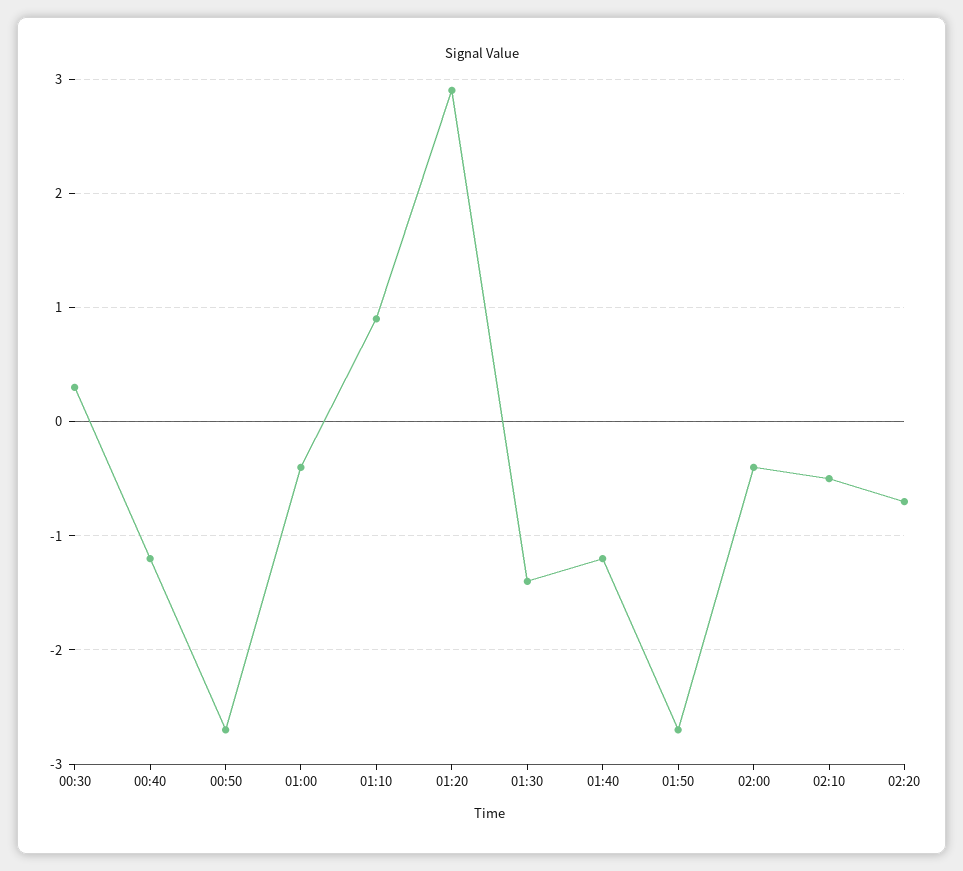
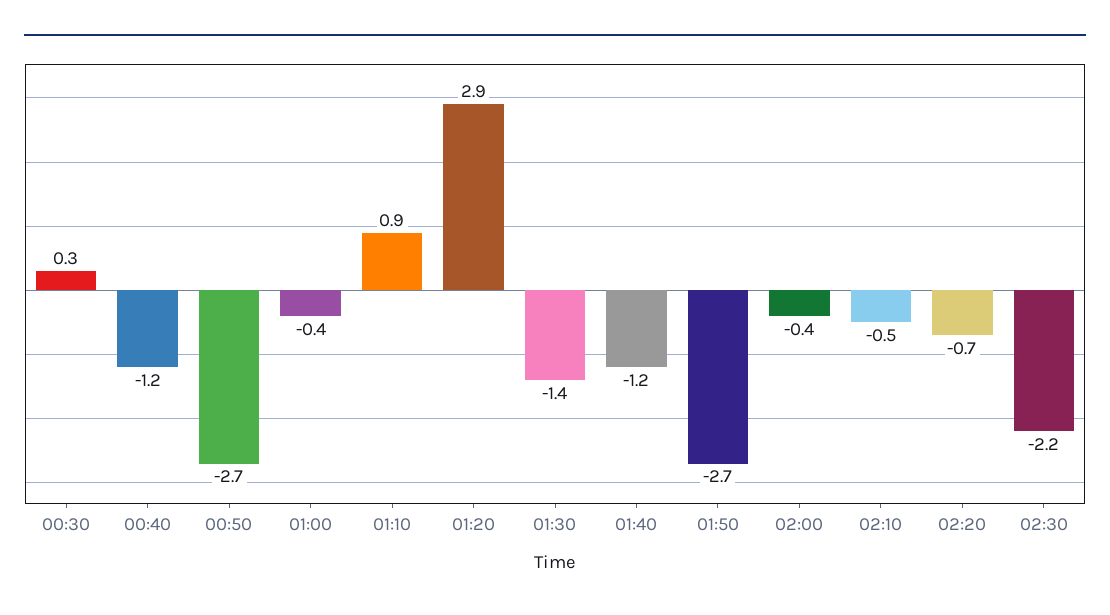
02:30: none -> -2.2

